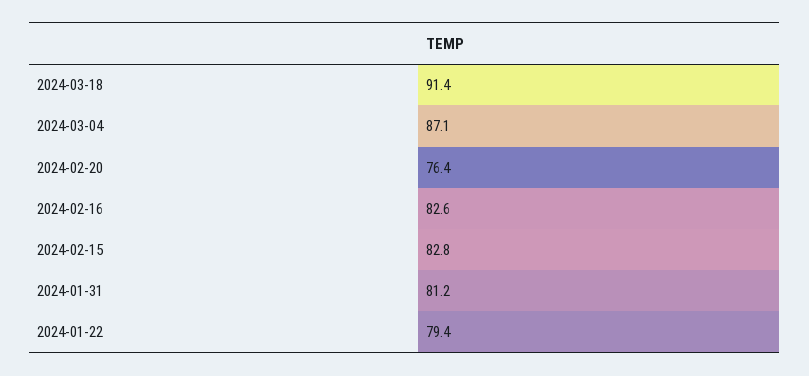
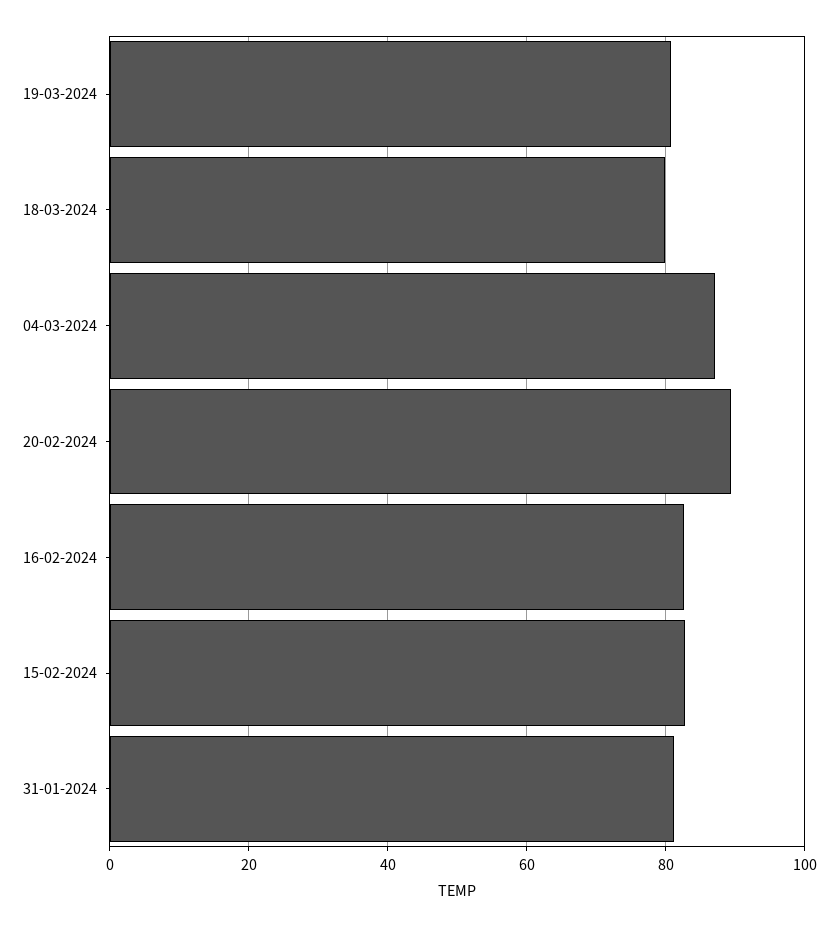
2024-03-18: 91.4 -> 80
2024-02-20: 76.4 -> 90
2024-01-22: 79.4 -> none
19-03-2024: none -> 80

